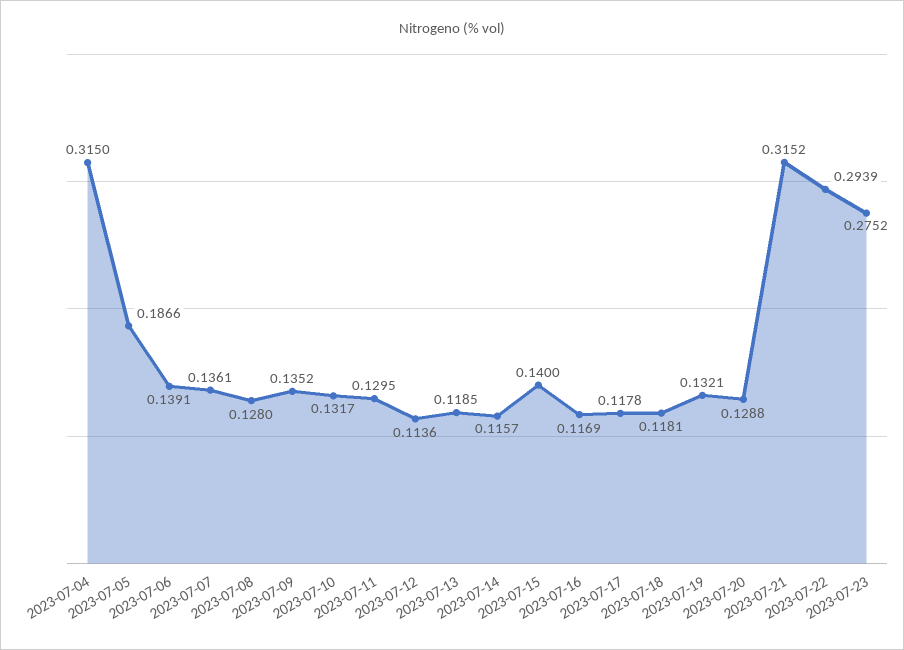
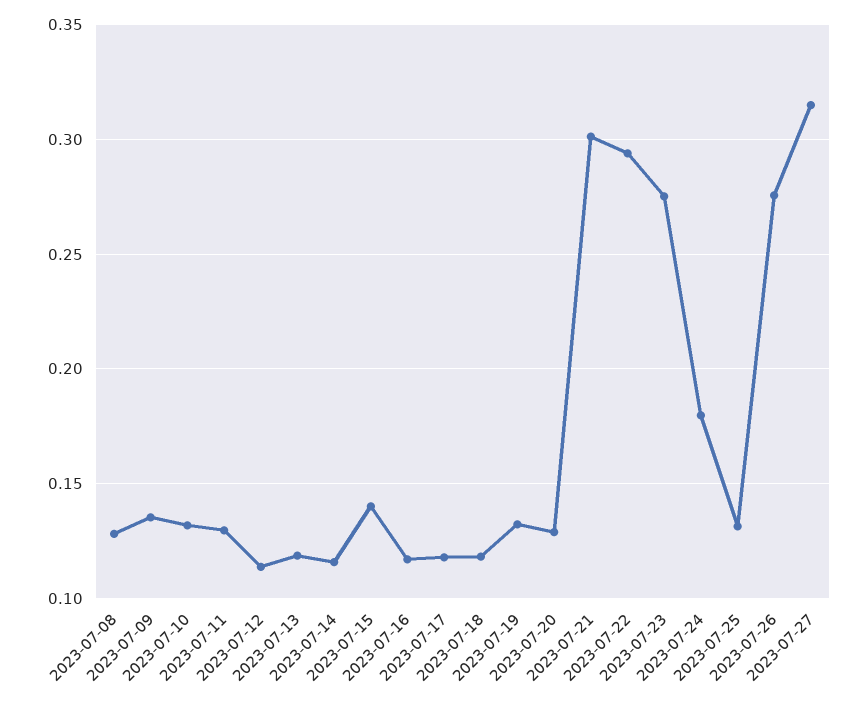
2023-07-04: 0.315 -> none
2023-07-05: 0.1866 -> none
2023-07-06: 0.1391 -> none
2023-07-07: 0.1361 -> none
2023-07-21: 0.3152 -> 0.3
2023-07-24: none -> 0.18
2023-07-25: none -> 0.13
2023-07-26: none -> 0.275
2023-07-27: none -> 0.315

